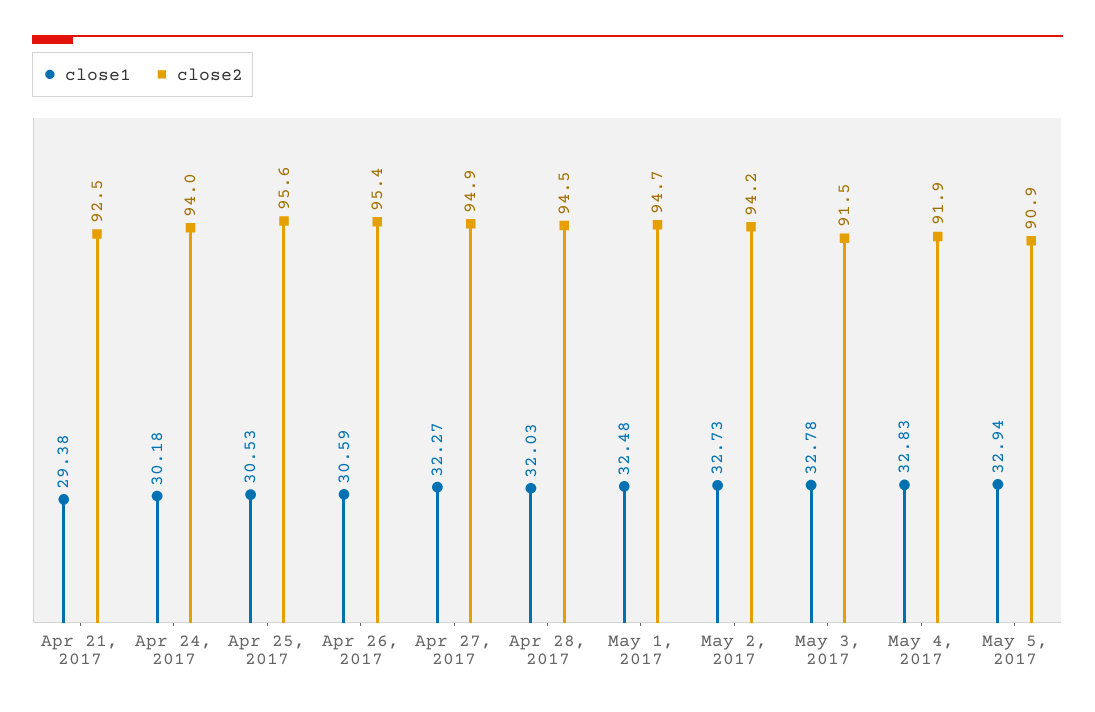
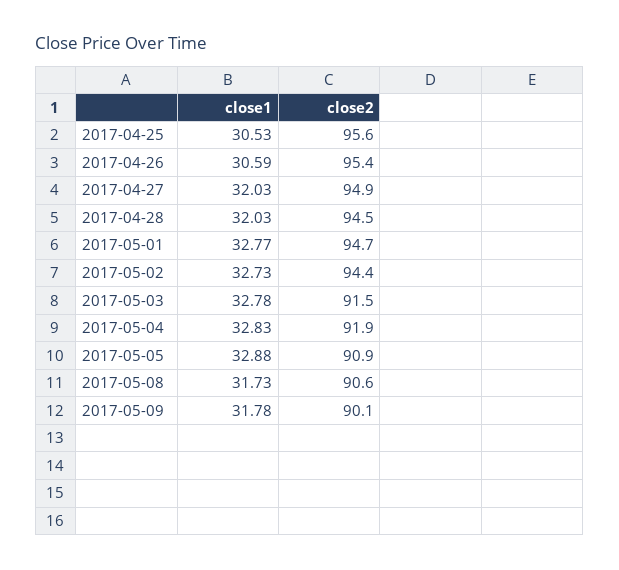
close1, Apr 21, 2017: 29.38 -> none
close2, Apr 21, 2017: 92.5 -> none
close1, Apr 24, 2017: 30.18 -> none
close2, Apr 24, 2017: 94 -> none
close1, Apr 27, 2017: 32.27 -> 32.03
close1, May 1, 2017: 32.48 -> 32.77
close2, May 2, 2017: 94.2 -> 94.4
close1, May 5, 2017: 32.94 -> 32.88
close1, 2017-05-08: none -> 31.73
close2, 2017-05-08: none -> 90.6
close1, 2017-05-09: none -> 31.78
close2, 2017-05-09: none -> 90.1

